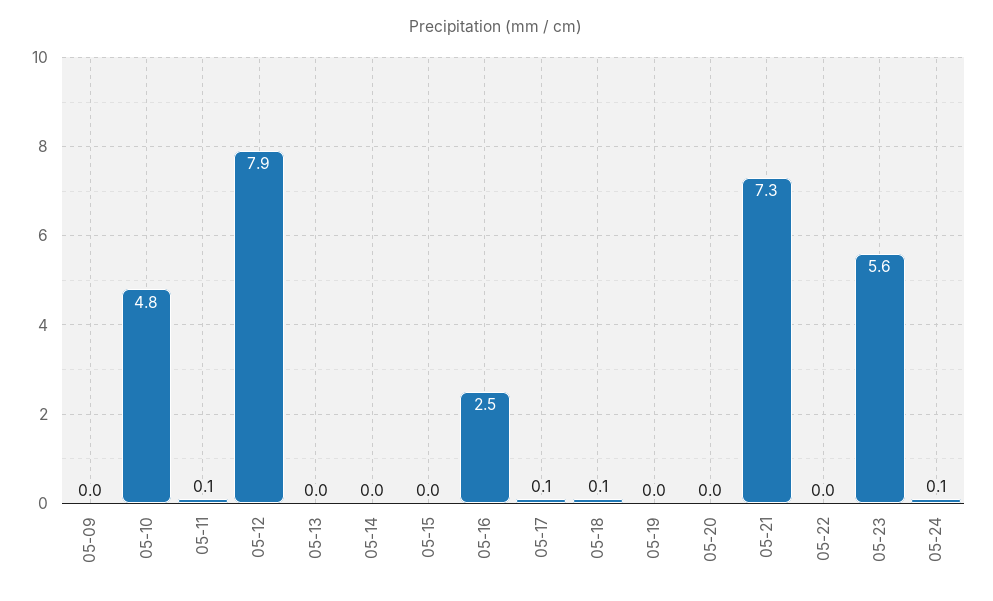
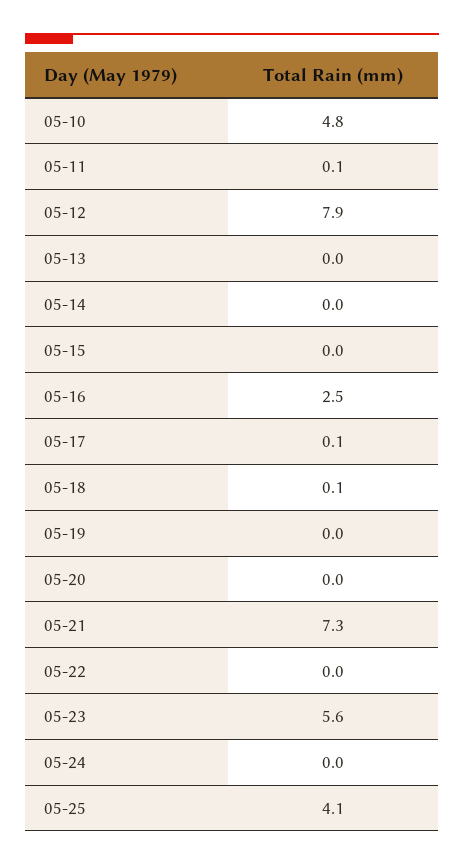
05-09: 0 -> none
05-24: 0.1 -> 0
05-25: none -> 4.1

